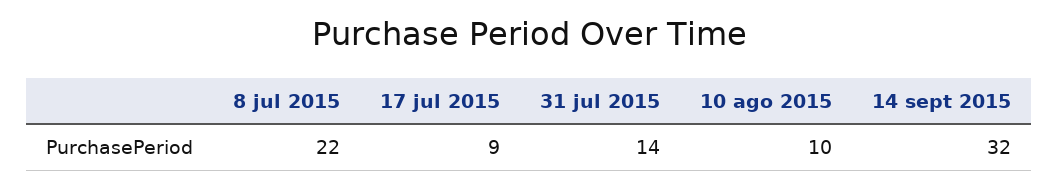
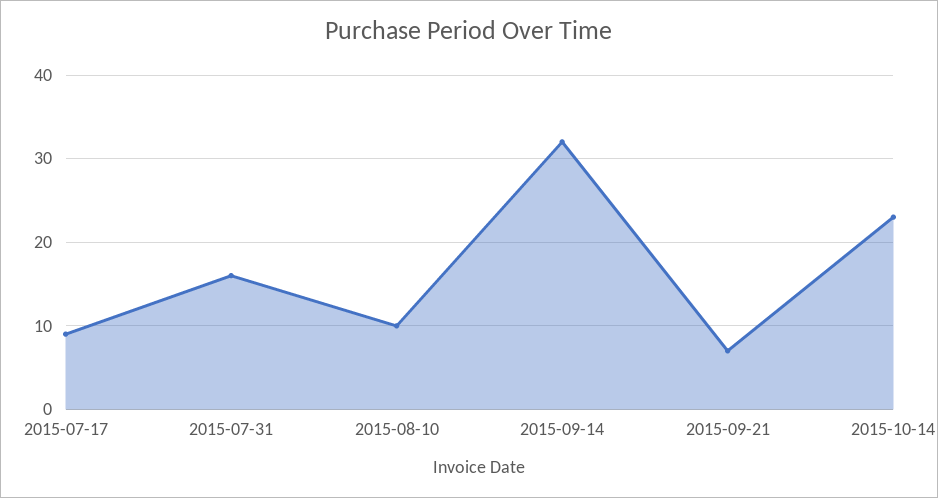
8 jul 2015: 22 -> none
31 jul 2015: 14 -> 16
2015-09-21: none -> 7
2015-10-14: none -> 23

